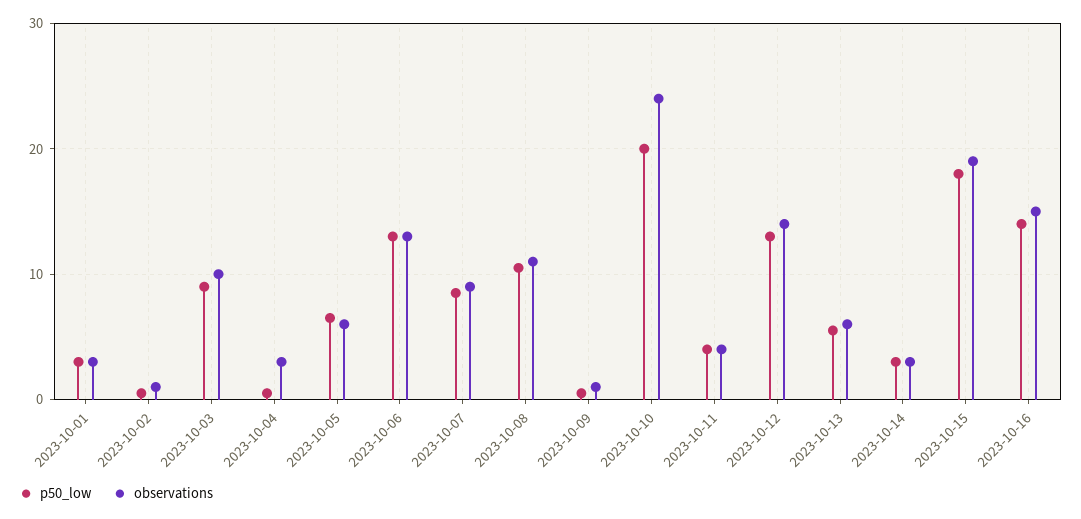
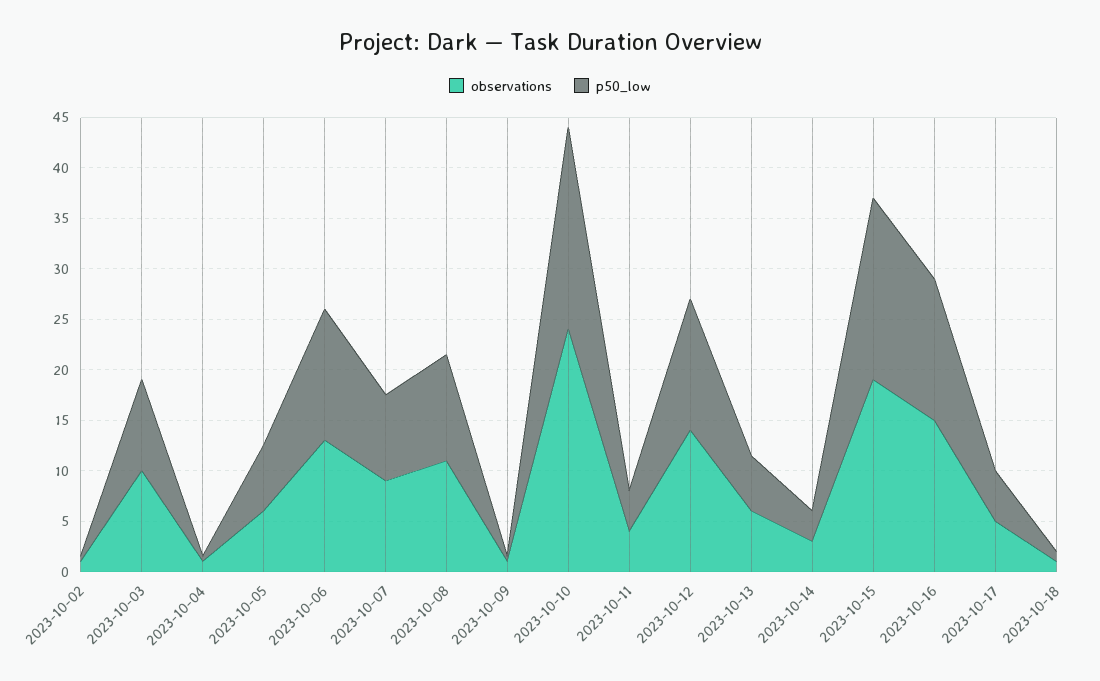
p50_low, 2023-10-01: 3 -> none
observations, 2023-10-01: 3 -> none
observations, 2023-10-04: 3 -> 1
observations, 2023-10-17: none -> 5
p50_low, 2023-10-17: none -> 5
observations, 2023-10-18: none -> 1
p50_low, 2023-10-18: none -> 1

